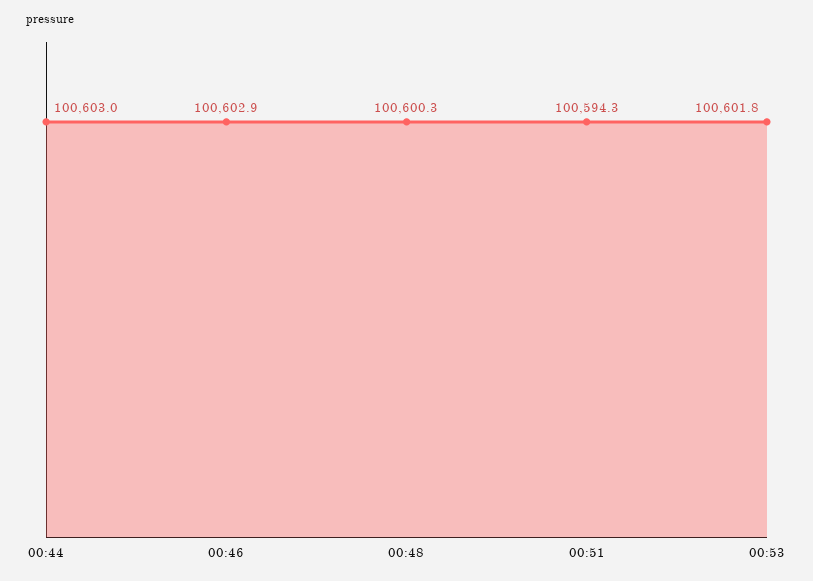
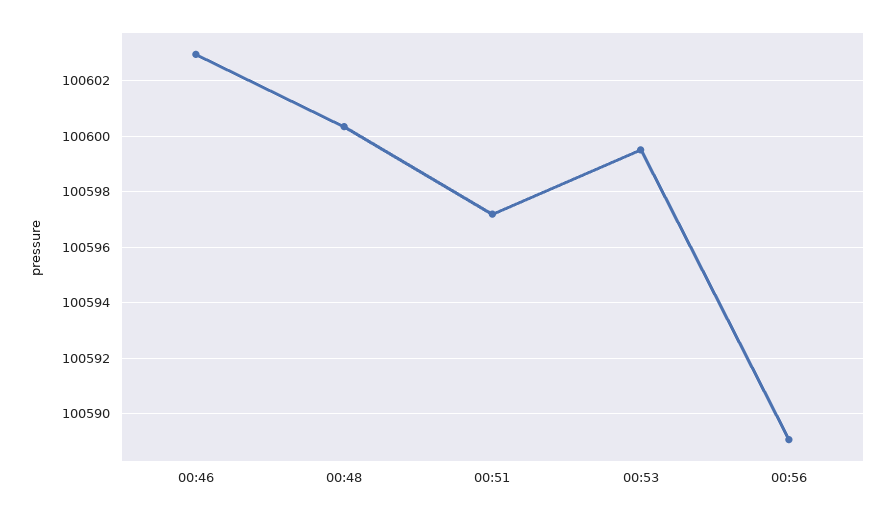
00:44: 100603 -> none
00:51: 100594.3 -> 100597.25
00:53: 100601.8 -> 100599.5
00:56: none -> 100589

